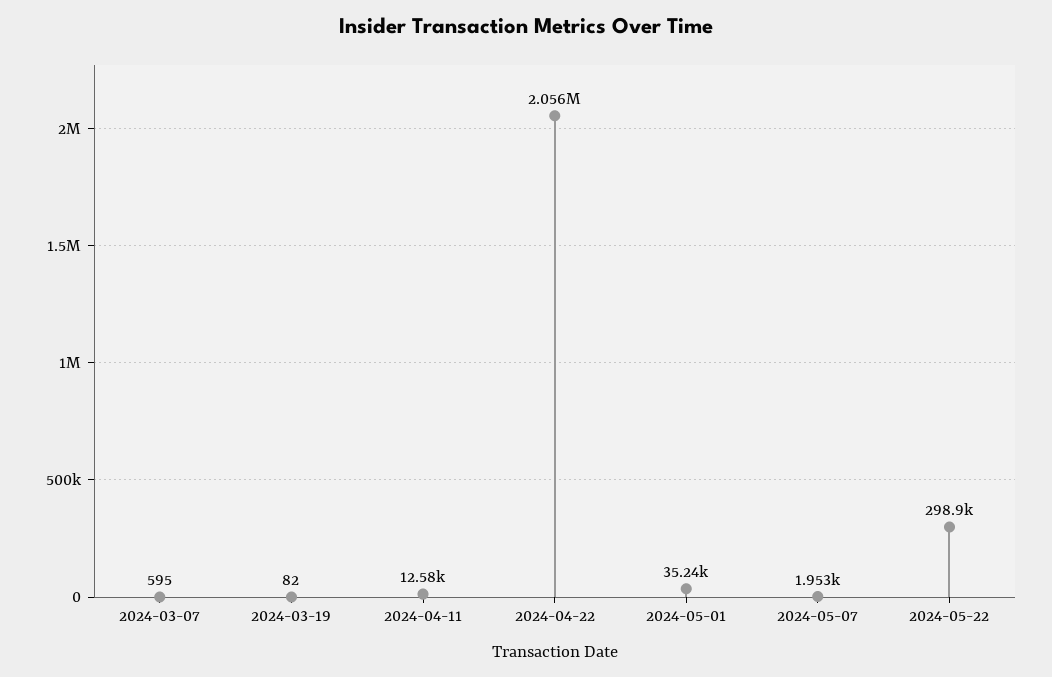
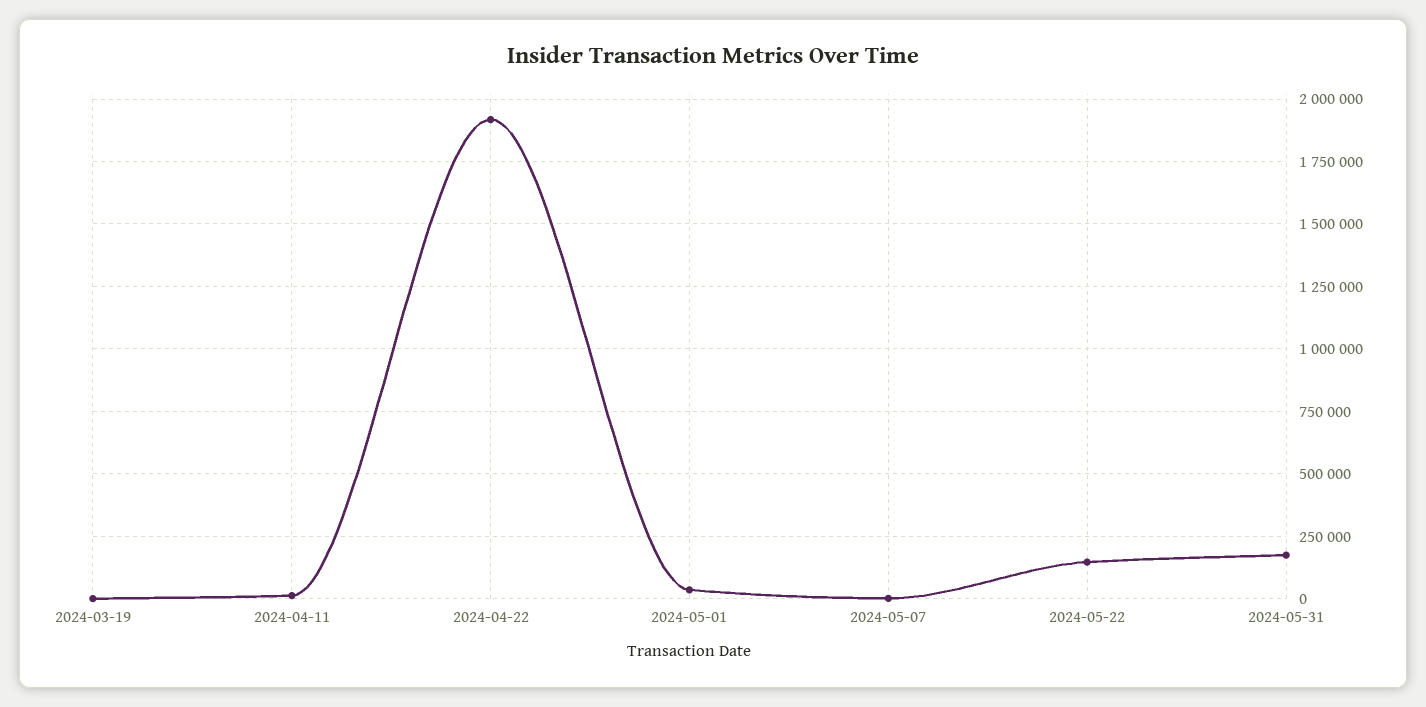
2024-03-07: 595 -> none
2024-04-22: 2056000 -> 1925000
2024-05-22: 298900 -> 150000
2024-05-31: none -> 175000

